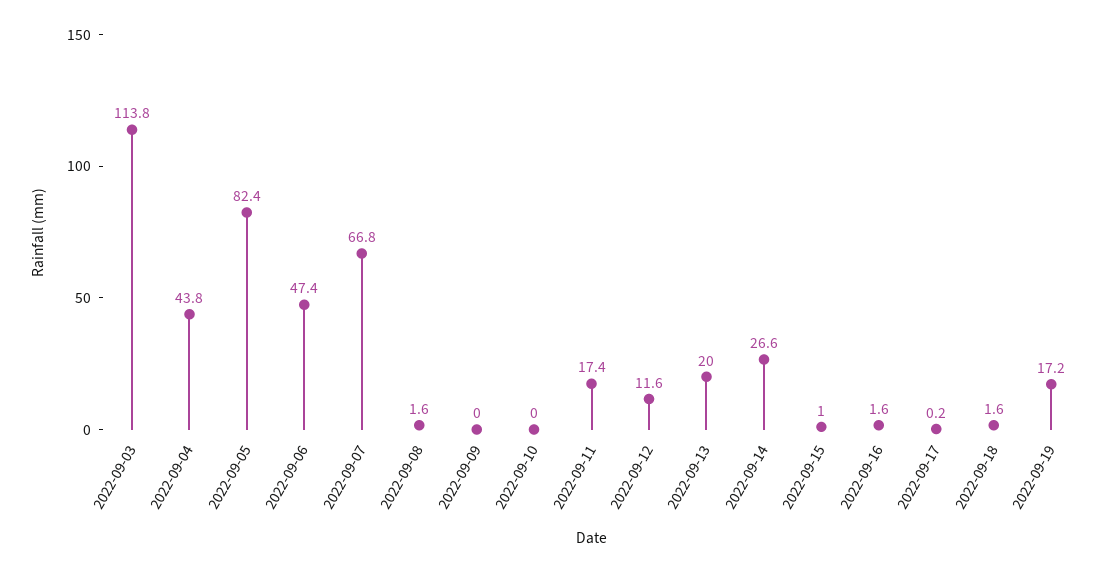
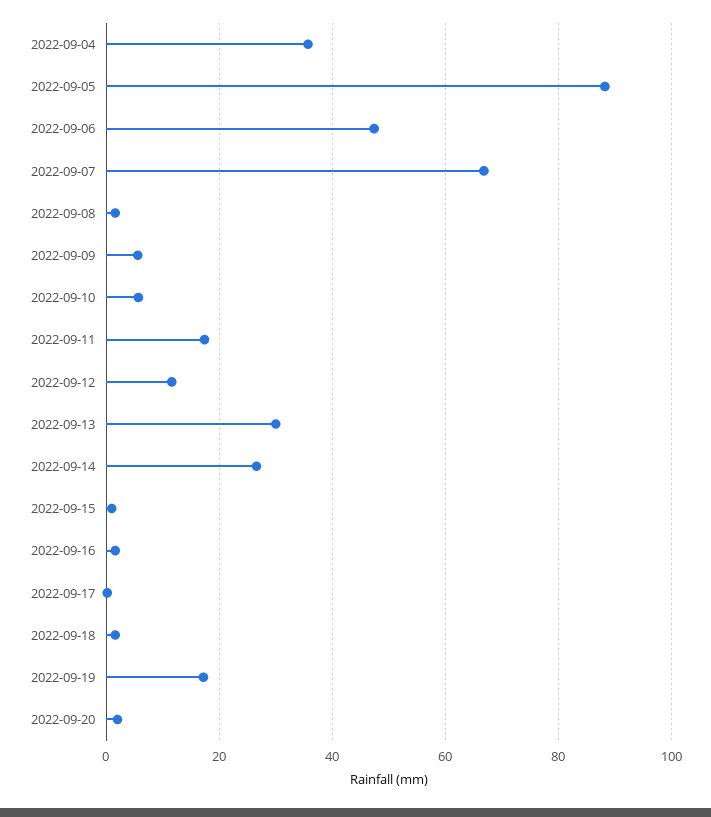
2022-09-03: 113.8 -> none
2022-09-04: 43.8 -> 36
2022-09-05: 82.4 -> 88
2022-09-09: 0 -> 6
2022-09-10: 0 -> 6
2022-09-13: 20 -> 30
2022-09-20: none -> 2

